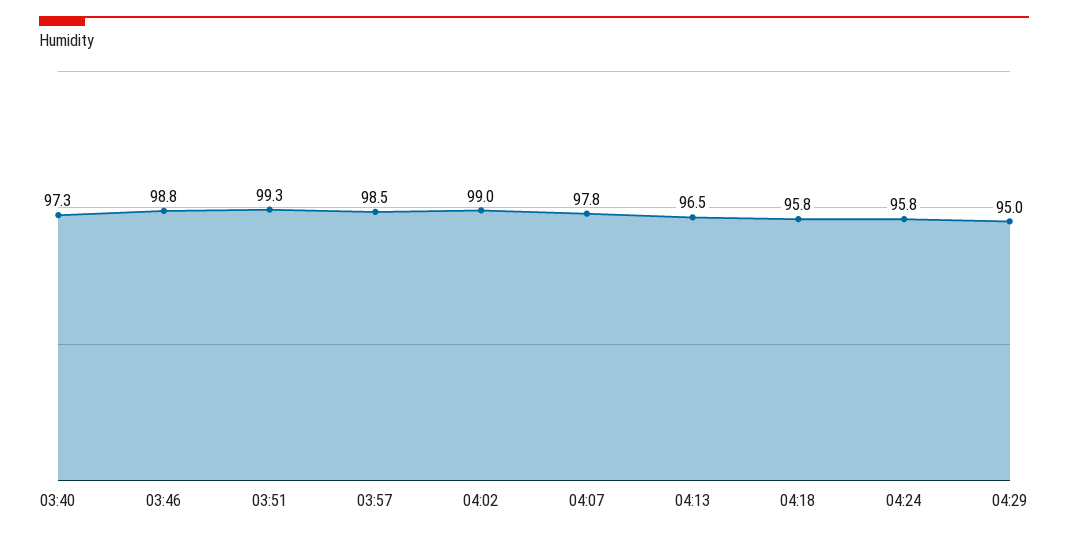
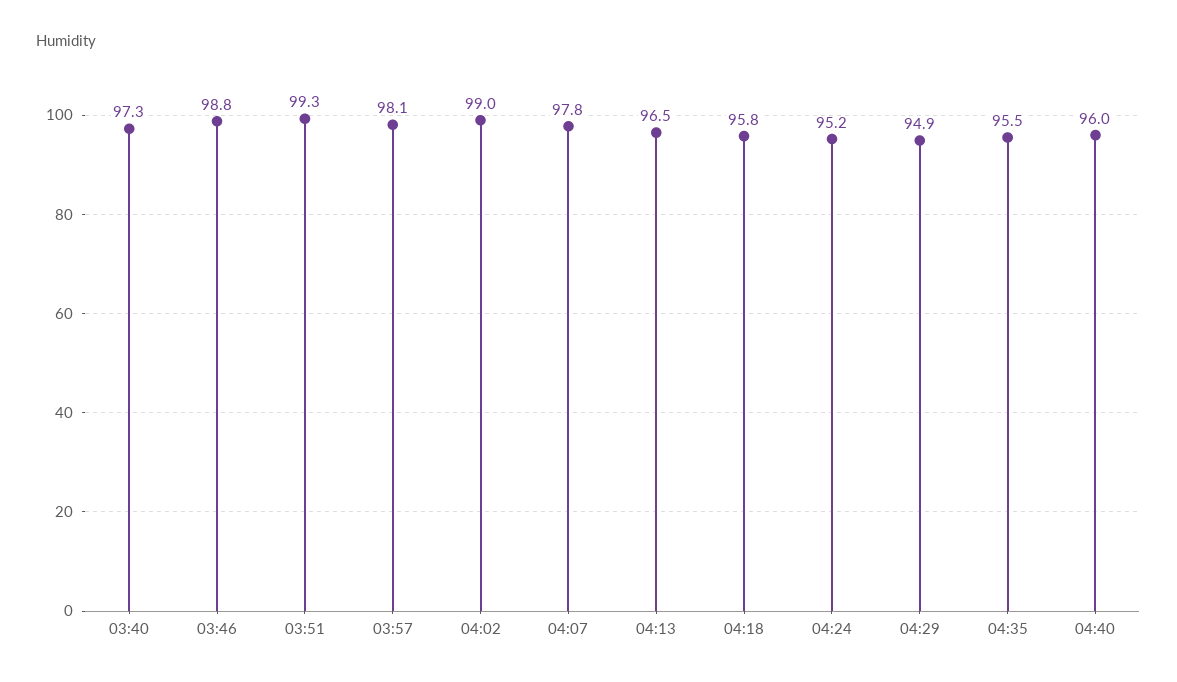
03:57: 98.5 -> 98.1
04:24: 95.8 -> 95.2
04:29: 95 -> 94.9
04:35: none -> 95.5
04:40: none -> 96

